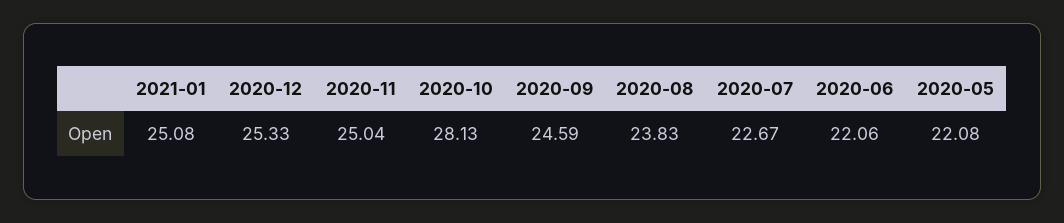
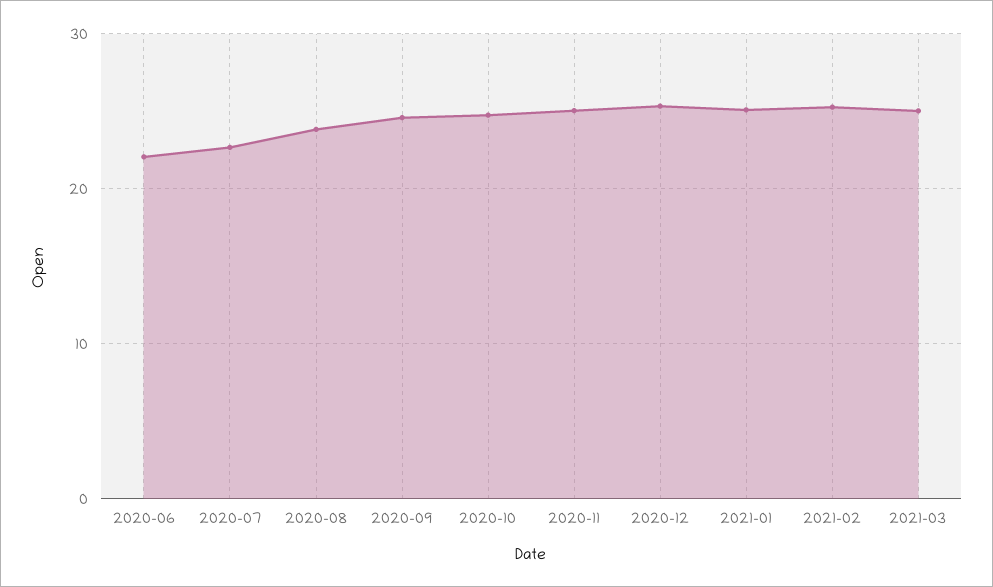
2020-10: 28.13 -> 25
2020-05: 22.08 -> none
2021-02: none -> 25
2021-03: none -> 25

